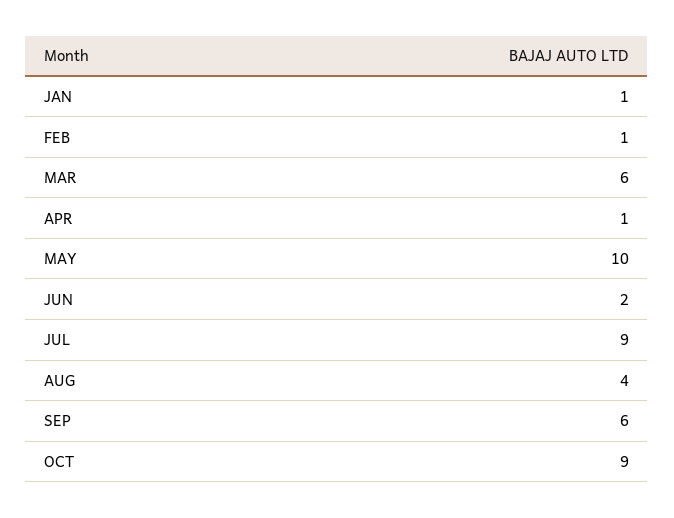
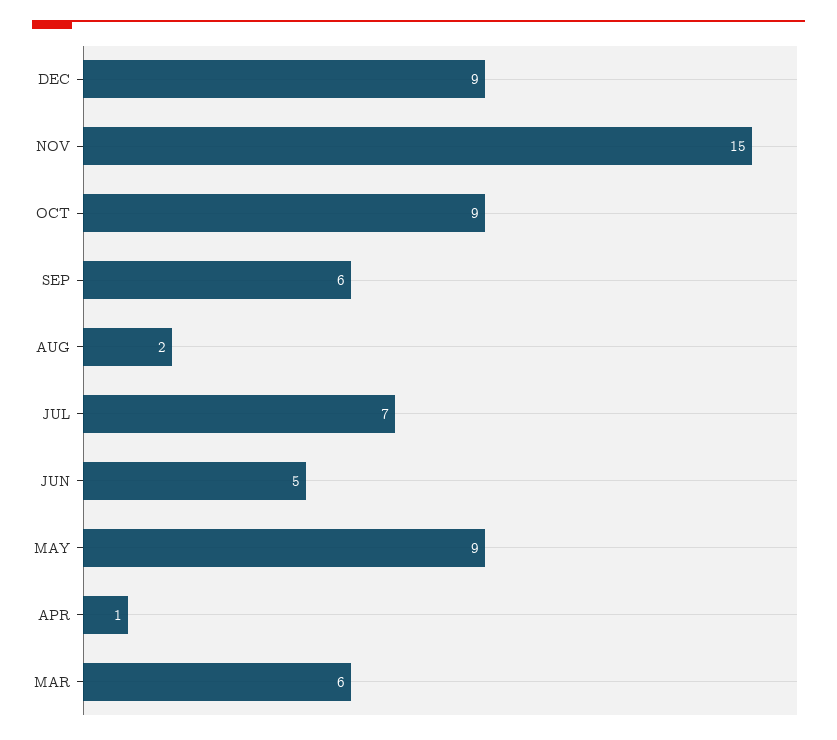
JAN: 1 -> none
FEB: 1 -> none
MAY: 10 -> 9
JUN: 2 -> 5
JUL: 9 -> 7
AUG: 4 -> 2
DEC: none -> 9
NOV: none -> 15

